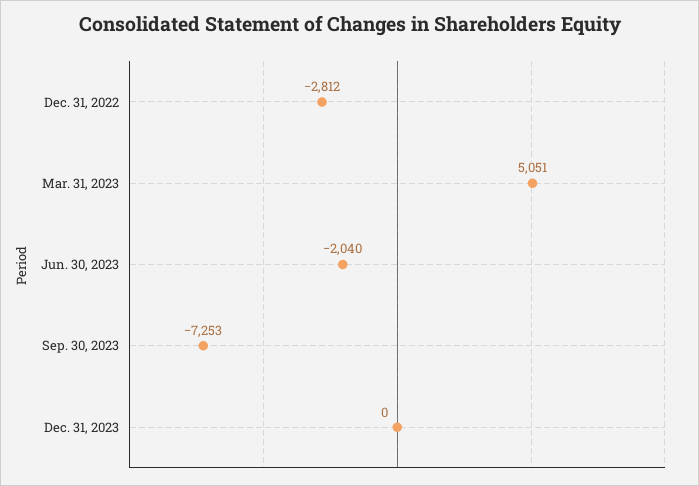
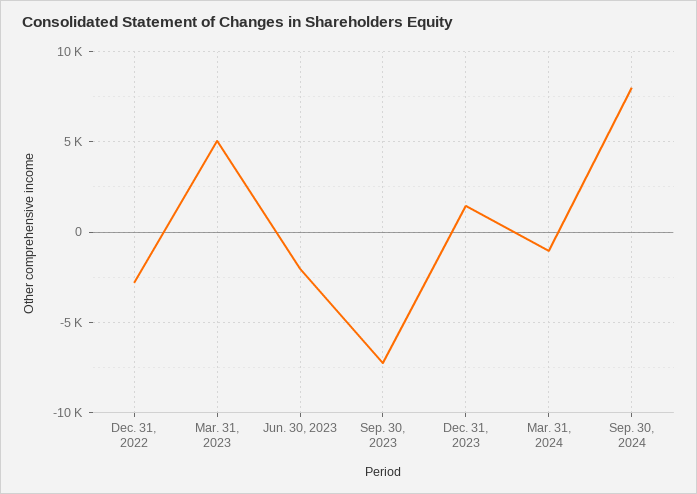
Dec. 31, 2023: 0 -> 1500
Mar. 31, 2024: none -> -1000
Sep. 30, 2024: none -> 8000

